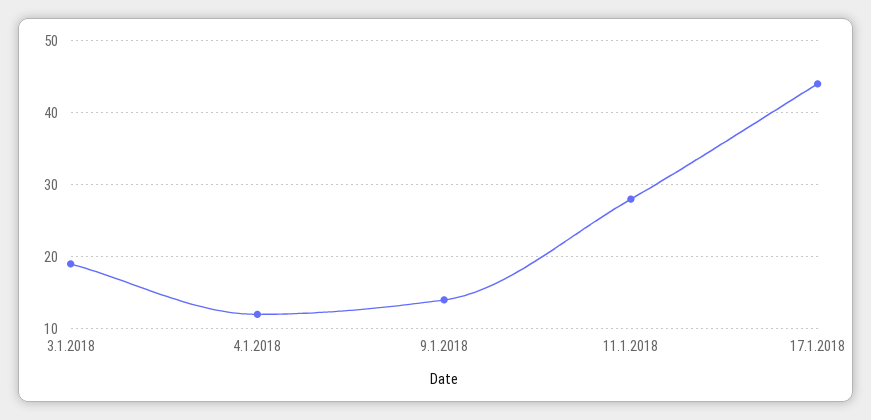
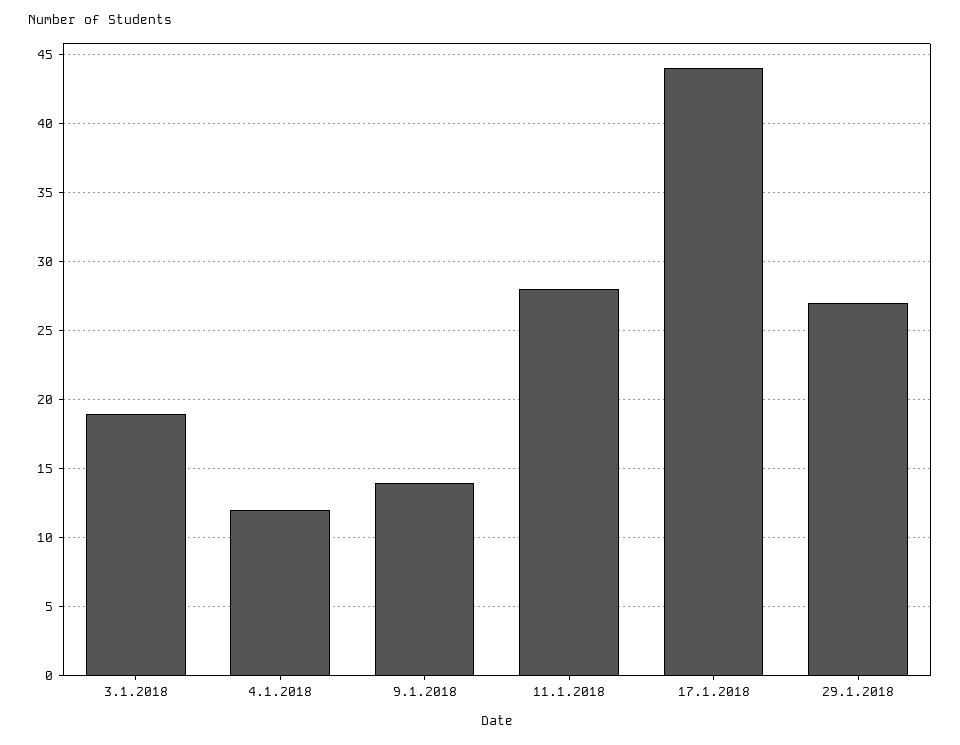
29.1.2018: none -> 27

